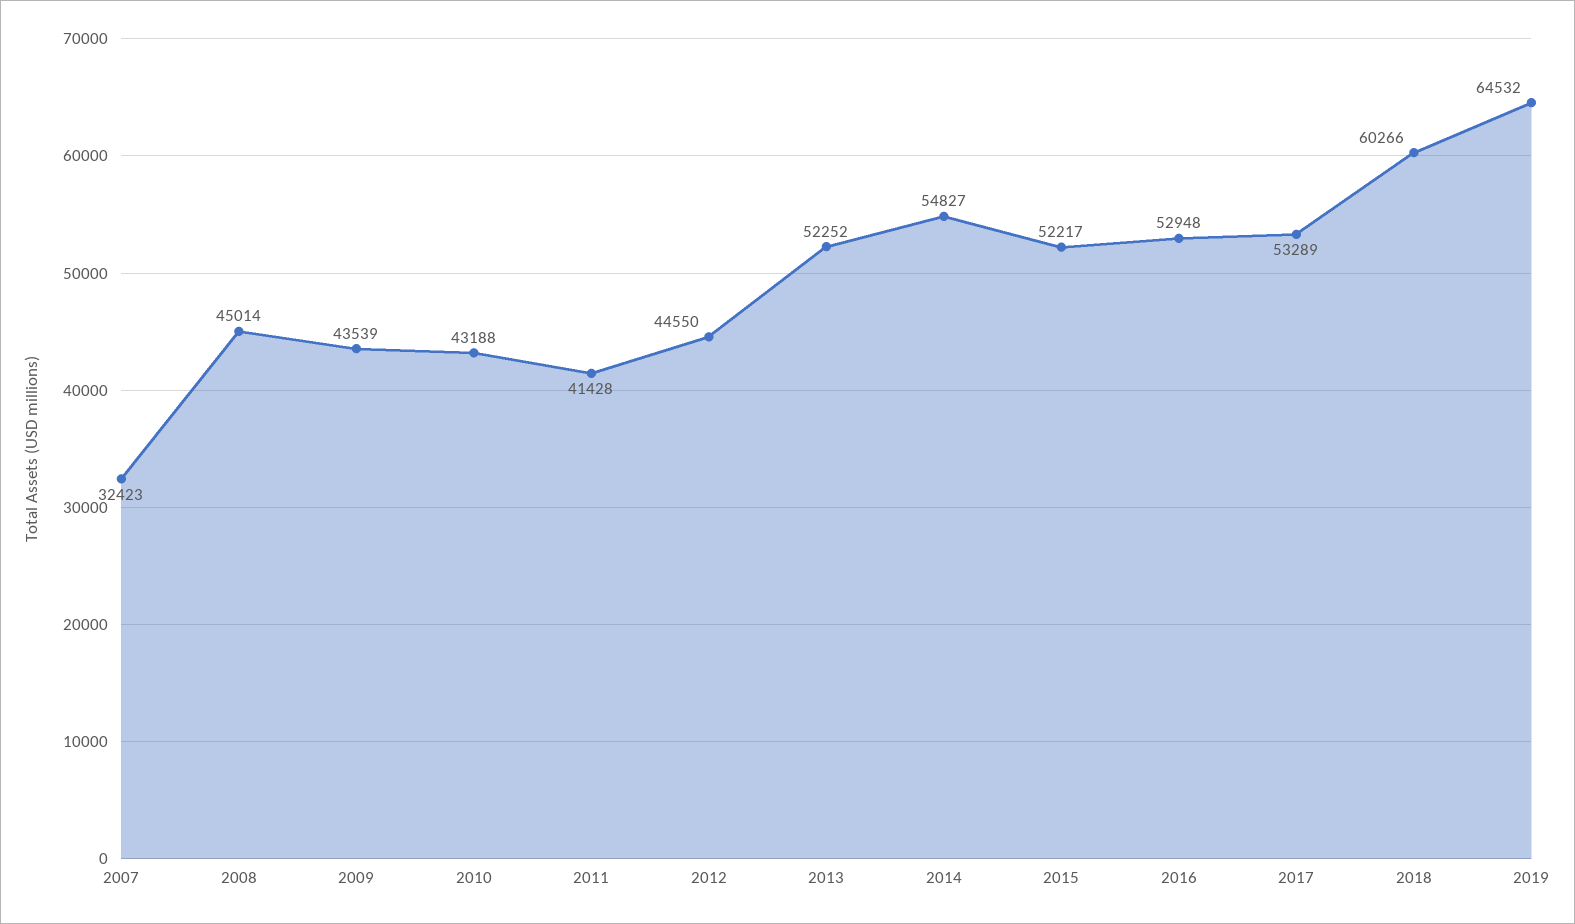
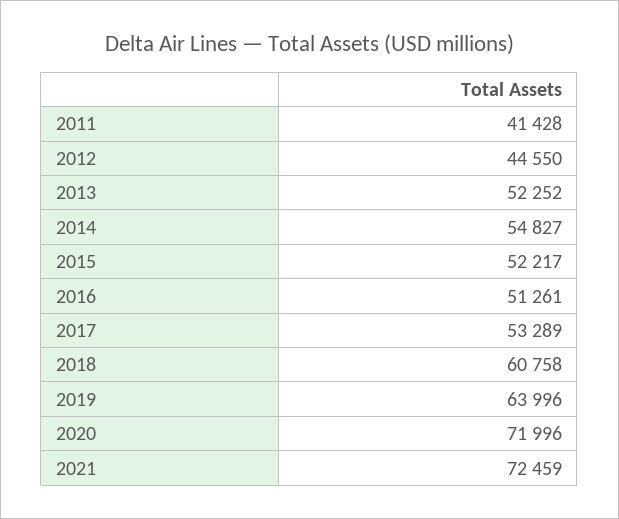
2007: 32423 -> none
2008: 45014 -> none
2009: 43539 -> none
2010: 43188 -> none
2016: 52948 -> 51261
2018: 60266 -> 60758
2019: 64532 -> 63996
2020: none -> 71996
2021: none -> 72459

